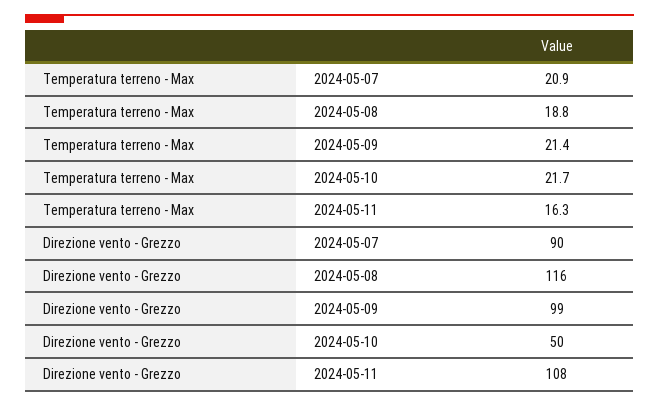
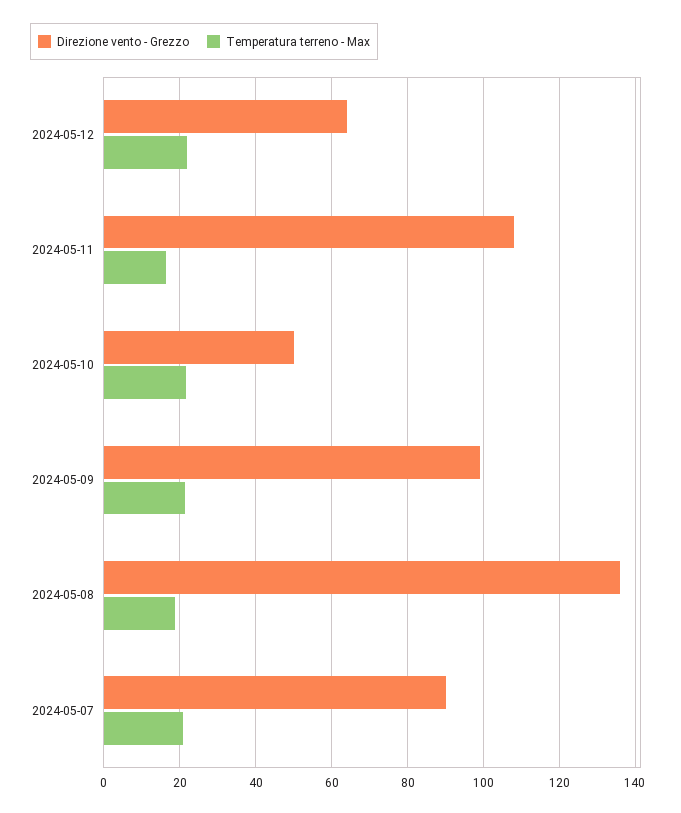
Direzione vento - Grezzo, 2024-05-08: 116 -> 136
Direzione vento - Grezzo, 2024-05-12: none -> 64
Temperatura terreno - Max, 2024-05-12: none -> 22

